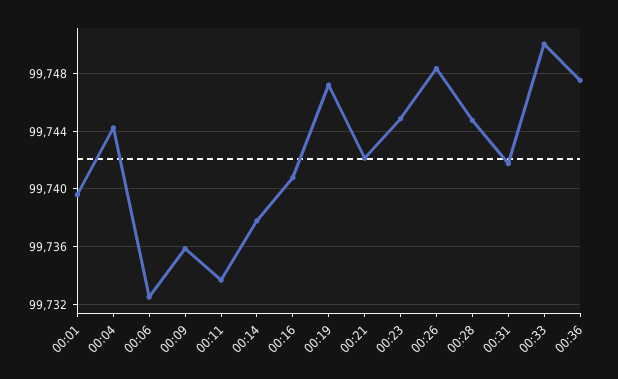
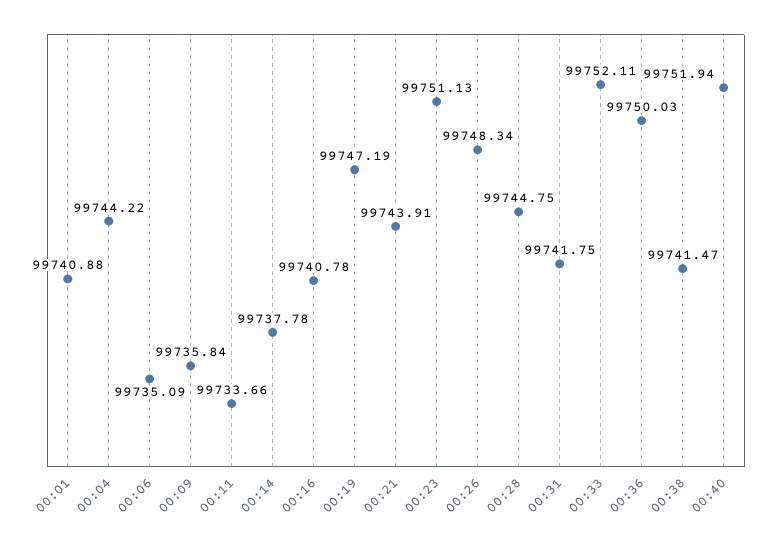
00:01: 99739.5 -> 99740.88
00:06: 99732.5 -> 99735.09
00:21: 99742 -> 99743.91
00:23: 99745 -> 99751.13
00:33: 99750 -> 99752.11
00:36: 99747.5 -> 99750.03
00:38: none -> 99741.47
00:40: none -> 99751.94

